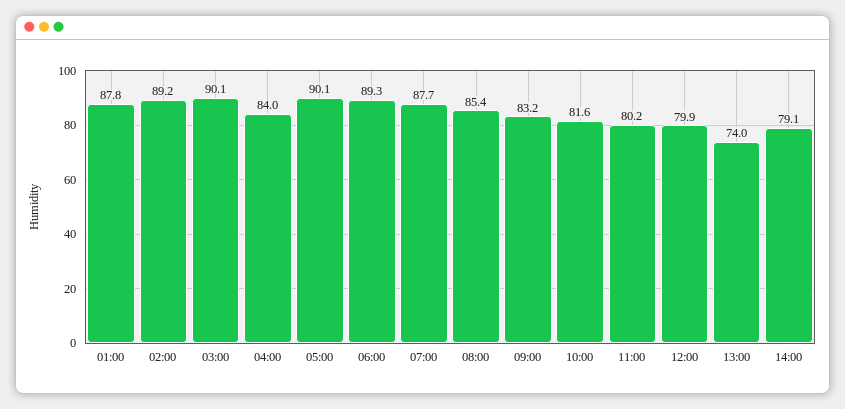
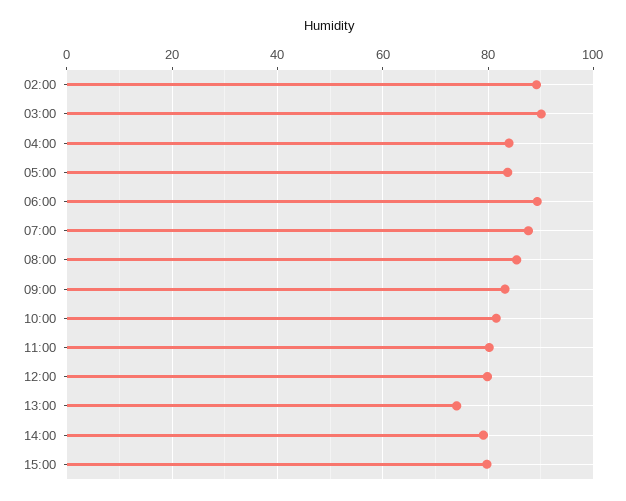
01:00: 87.8 -> none
05:00: 90.1 -> 84
15:00: none -> 80

